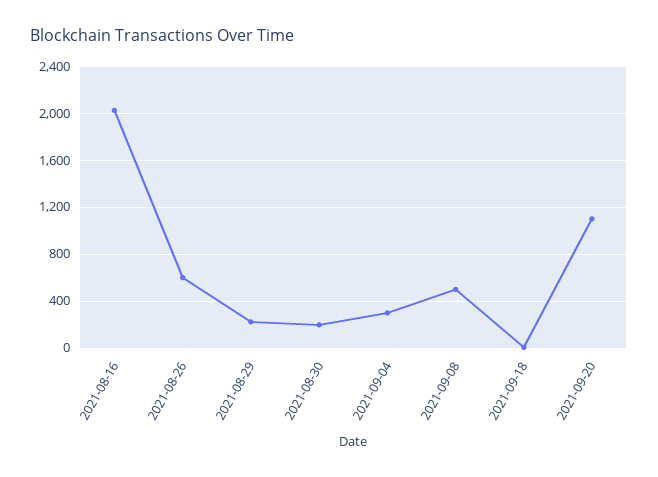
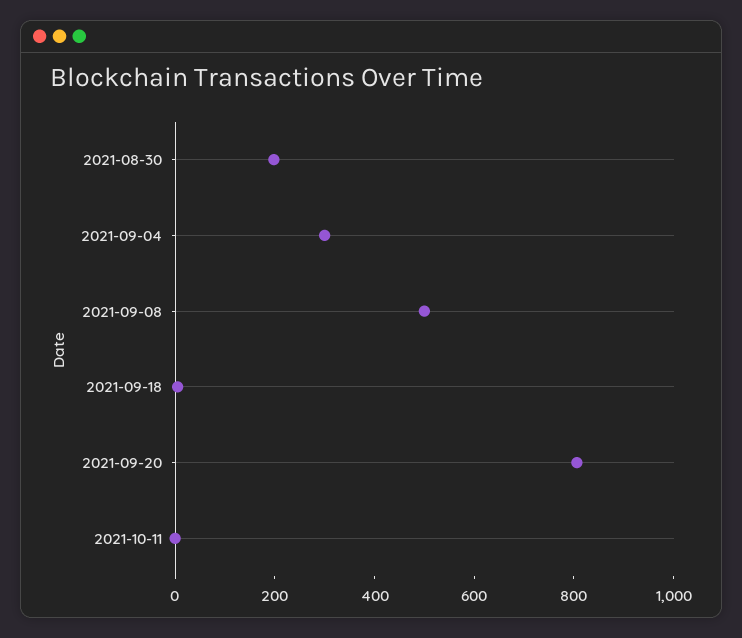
2021-08-16: 2000 -> none
2021-08-26: 600 -> none
2021-08-29: 200 -> none
2021-09-20: 1100 -> 800
2021-10-11: none -> 0

